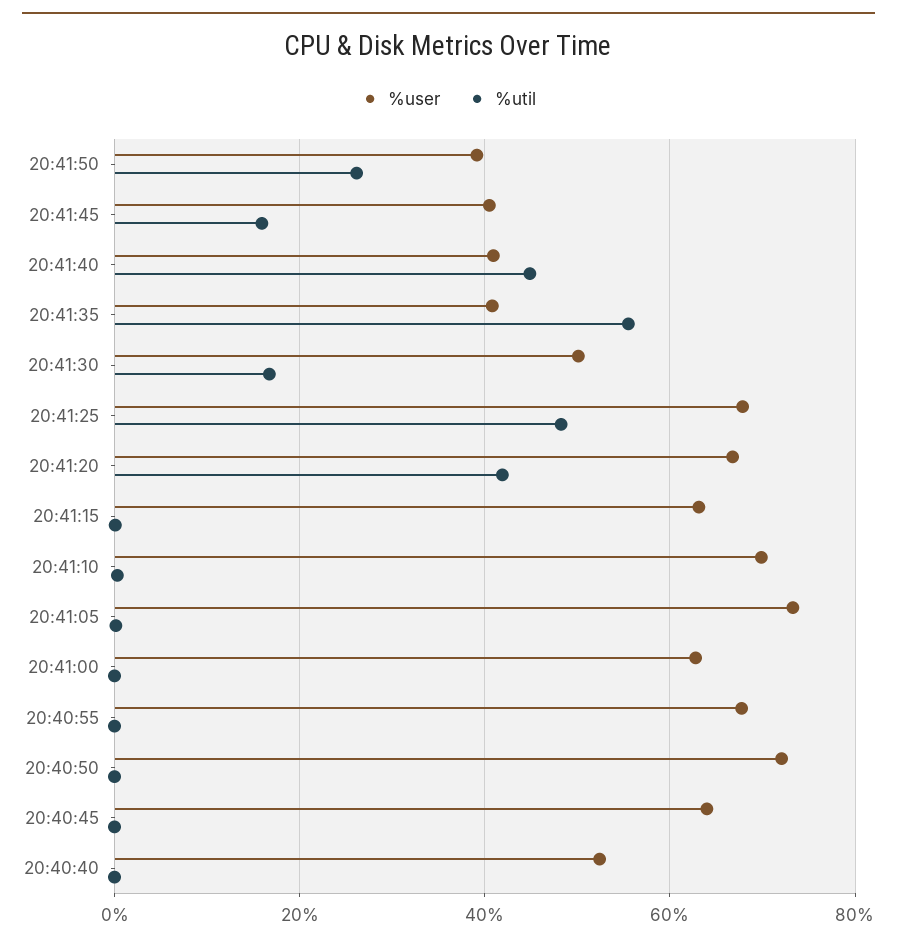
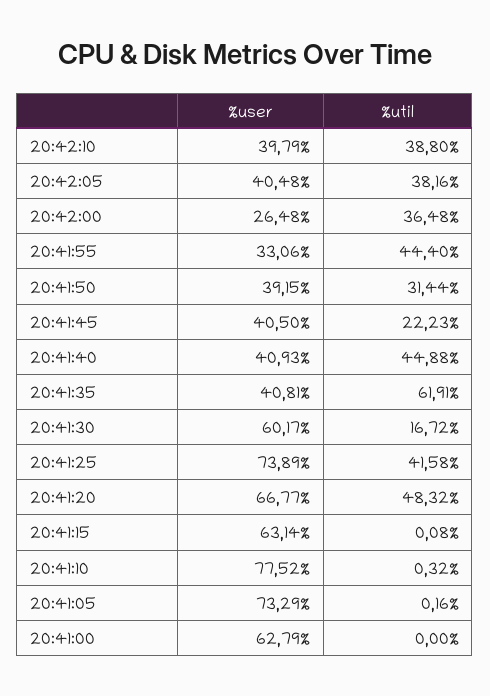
%util, 20:41:50: 26 -> 31.44
%util, 20:41:45: 16 -> 22.23
%util, 20:41:35: 56 -> 61.91
%user, 20:41:30: 50 -> 60.17
%user, 20:41:25: 68 -> 73.89
%util, 20:41:25: 48 -> 41.58
%util, 20:41:20: 42 -> 48.32
%user, 20:41:10: 70 -> 77.52
%user, 20:40:55: 68 -> none
%util, 20:40:55: 0 -> none
%user, 20:40:50: 72 -> none
%util, 20:40:50: 0 -> none
%user, 20:40:45: 64 -> none
%util, 20:40:45: 0 -> none
%user, 20:40:40: 52 -> none
%util, 20:40:40: 0 -> none
%user, 20:42:10: none -> 39.79
%util, 20:42:10: none -> 38.8
%user, 20:42:05: none -> 40.48
%util, 20:42:05: none -> 38.16
%user, 20:42:00: none -> 26.48
%util, 20:42:00: none -> 36.48
%user, 20:41:55: none -> 33.06
%util, 20:41:55: none -> 44.4

